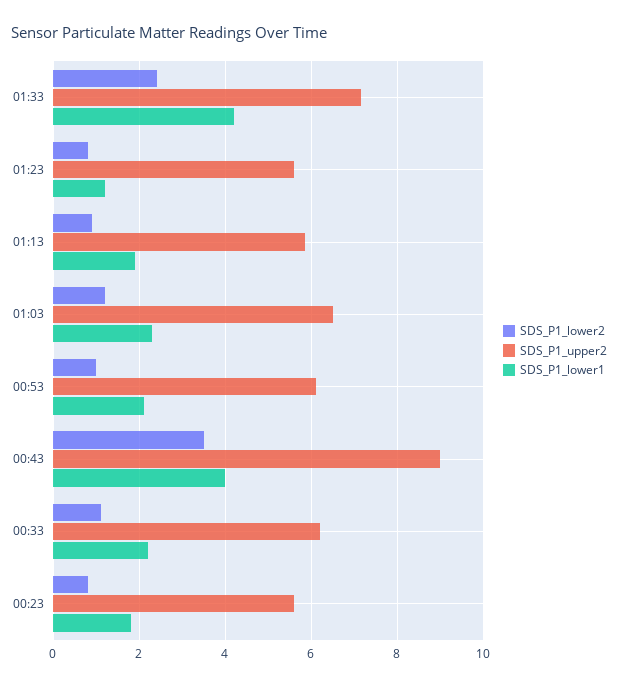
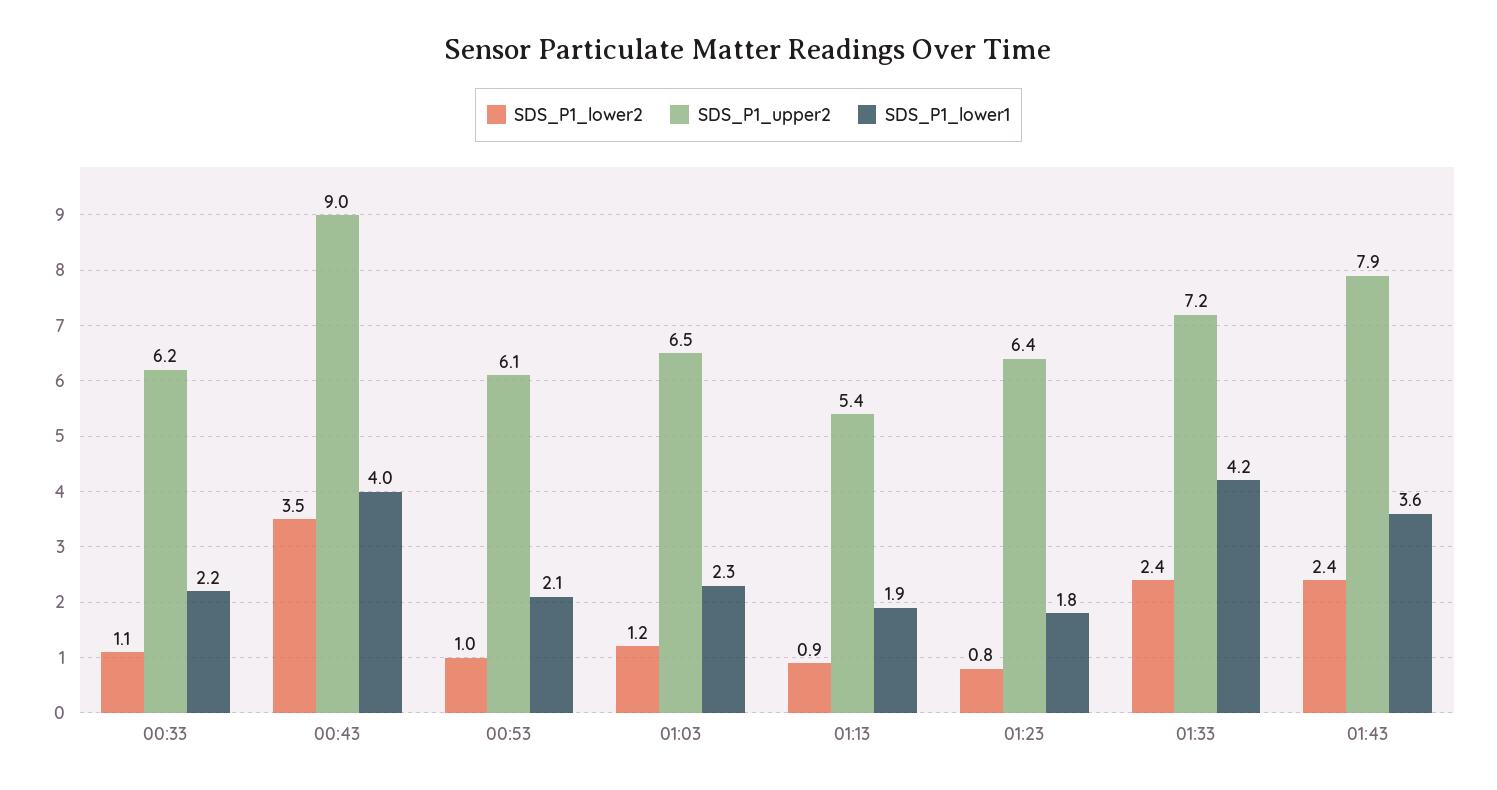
SDS_P1_upper2, 01:23: 5.6 -> 6.4
SDS_P1_lower1, 01:23: 1.2 -> 1.8
SDS_P1_upper2, 01:13: 5.8 -> 5.4
SDS_P1_lower2, 00:23: 0.8 -> none
SDS_P1_upper2, 00:23: 5.6 -> none
SDS_P1_lower1, 00:23: 1.8 -> none
SDS_P1_lower2, 01:43: none -> 2.4
SDS_P1_upper2, 01:43: none -> 7.9
SDS_P1_lower1, 01:43: none -> 3.6

